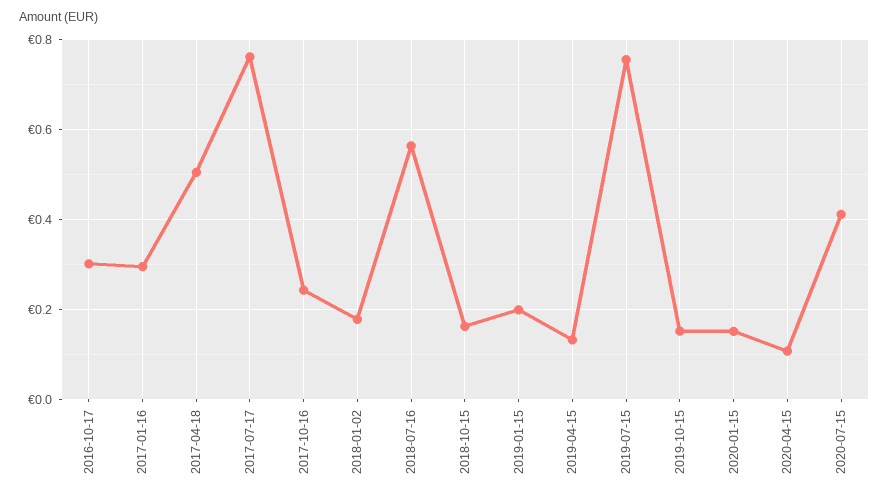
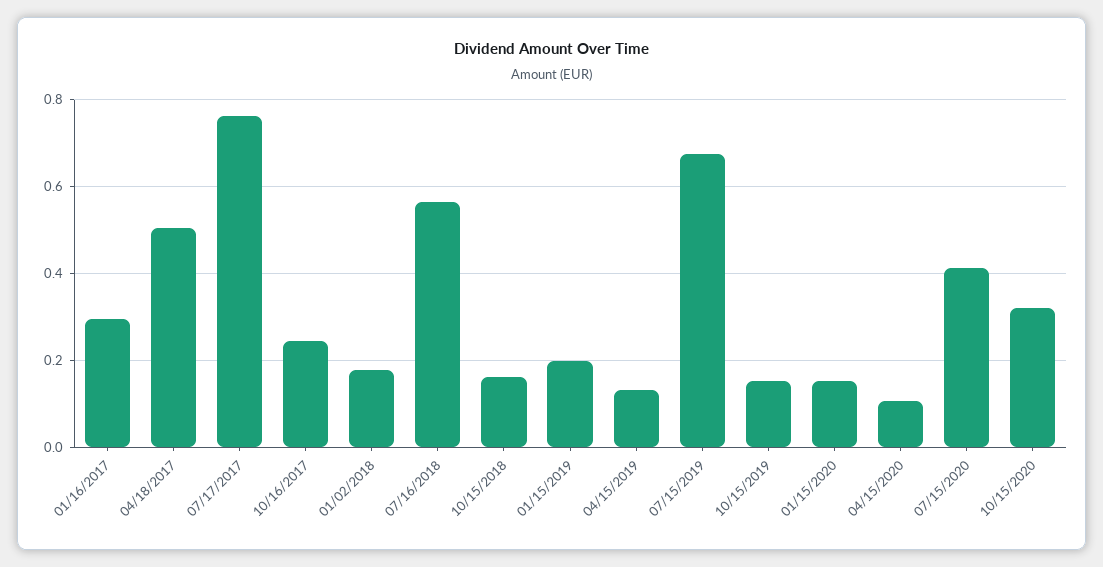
2016-10-17: 0.3 -> none
2019-07-15: 0.76 -> 0.68
10/15/2020: none -> 0.32

